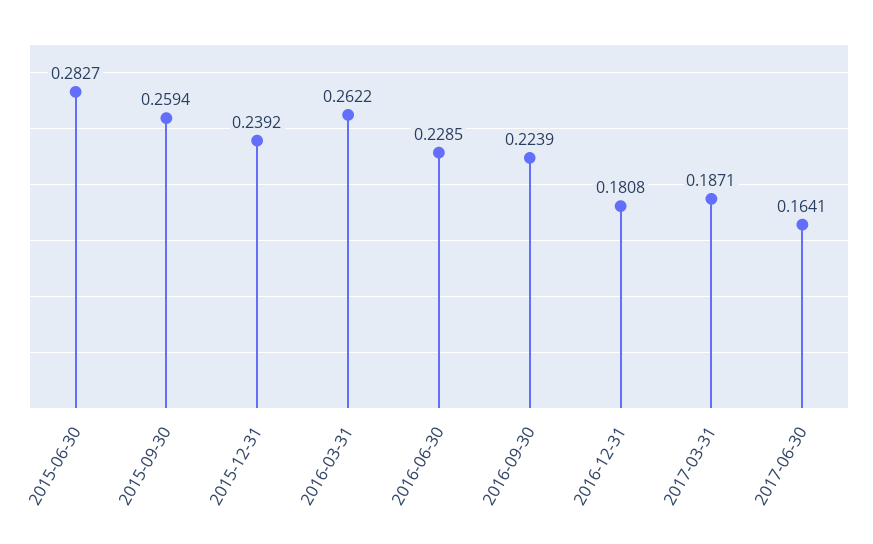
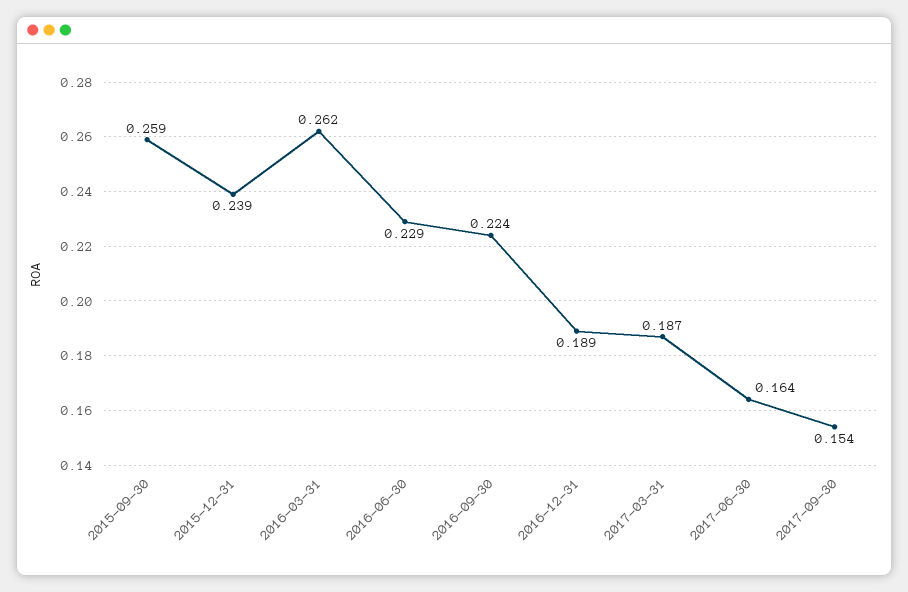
2015-06-30: 0.2827 -> none
2016-12-31: 0.1808 -> 0.189
2017-09-30: none -> 0.154

